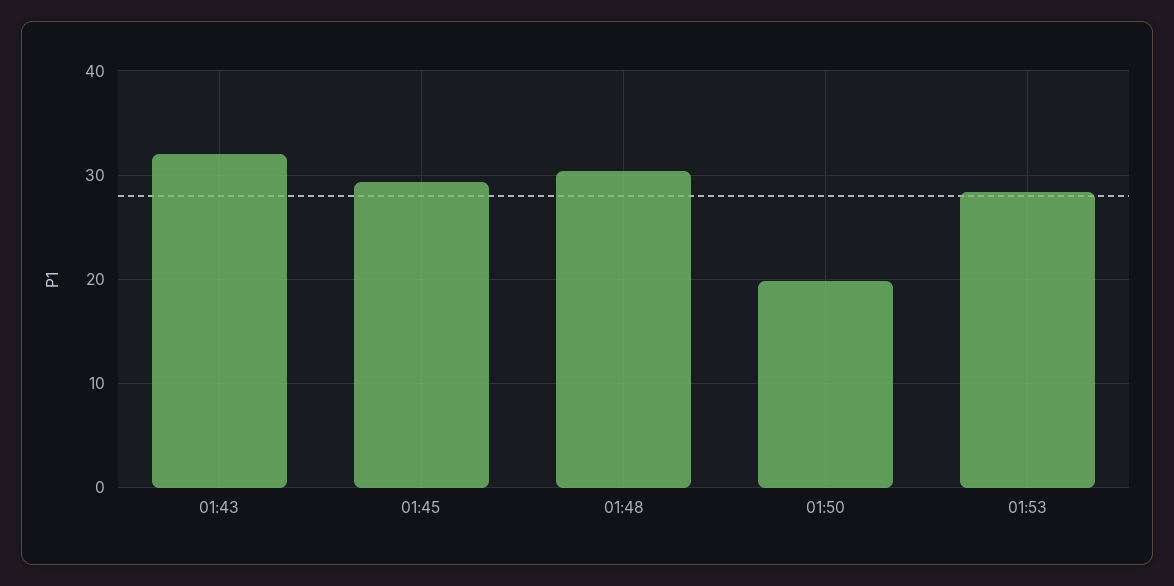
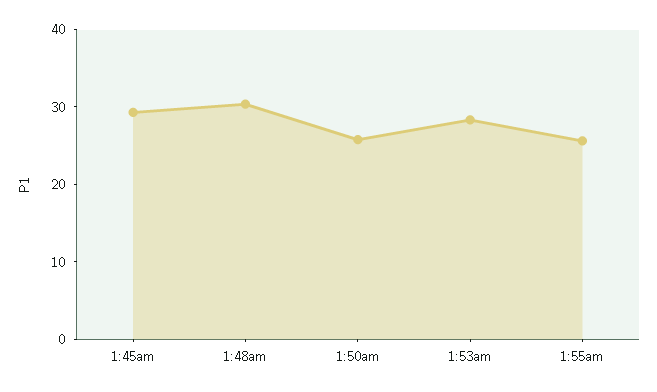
01:43: 32 -> none
01:50: 20 -> 26
1:55am: none -> 26

